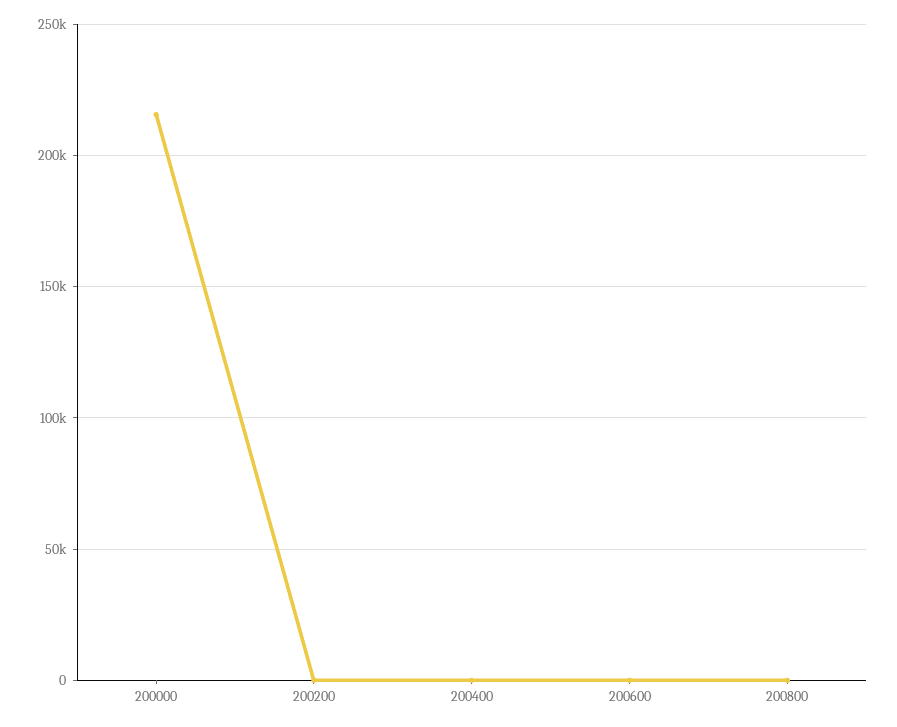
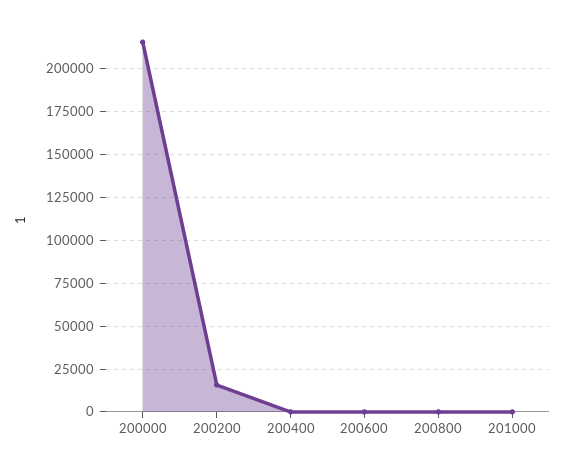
200200: 0 -> 15000
201000: none -> 0

